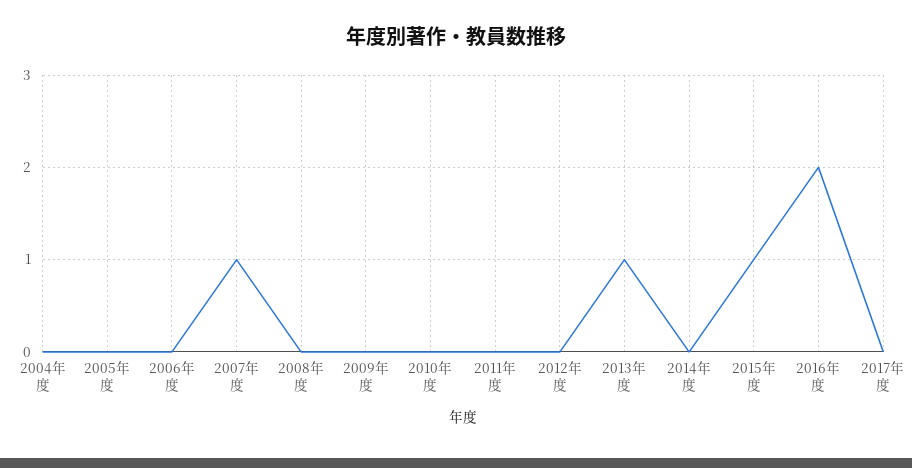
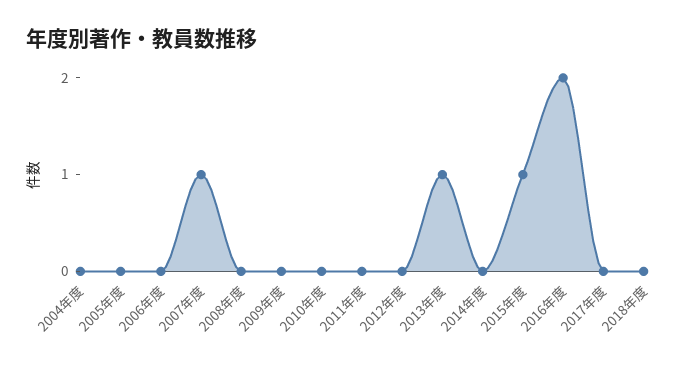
2018年度: none -> 0

